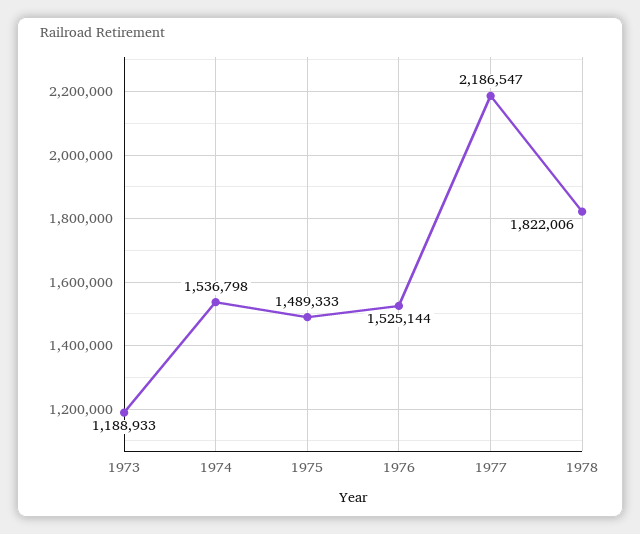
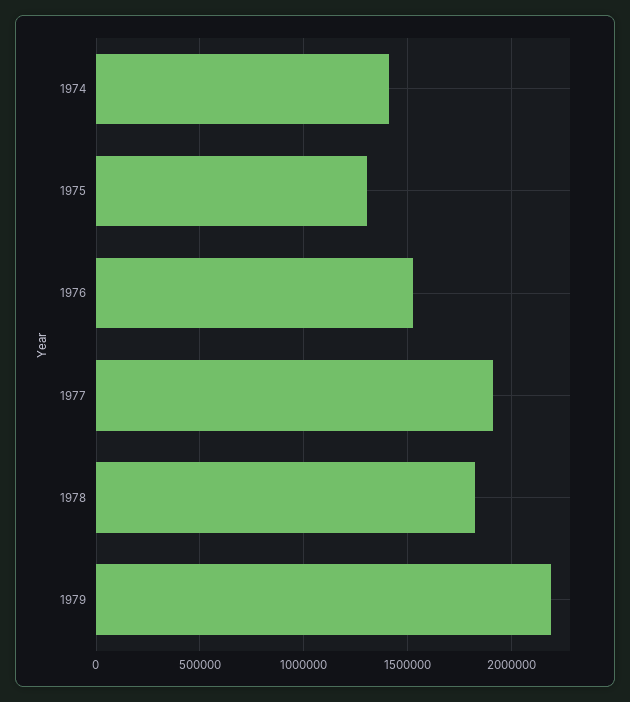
1973: 1188933 -> none
1974: 1536798 -> 1400000
1975: 1489333 -> 1300000
1977: 2186547 -> 1900000
1979: none -> 2200000

